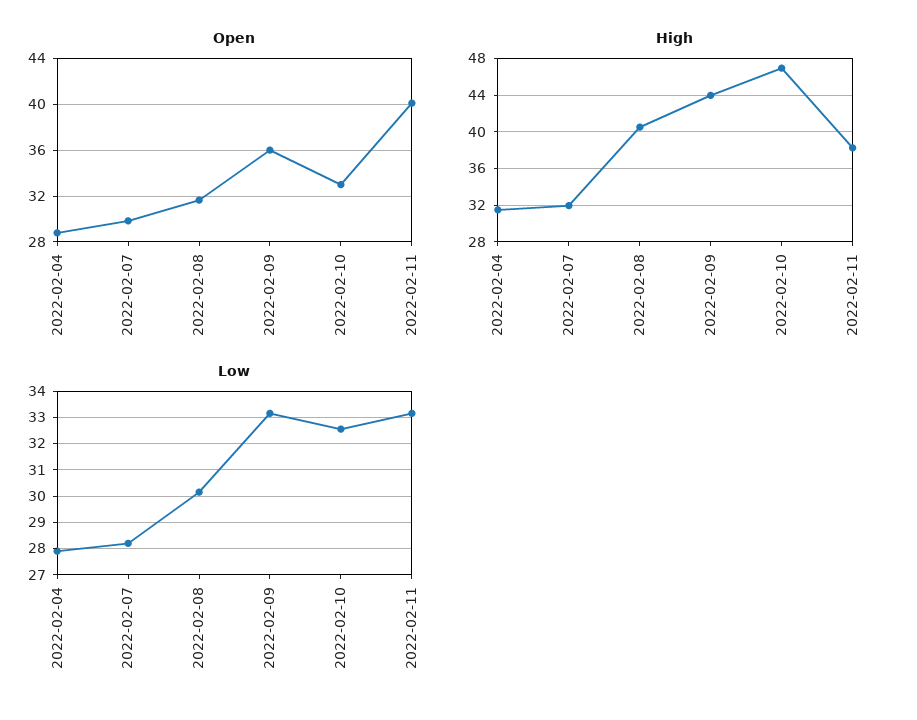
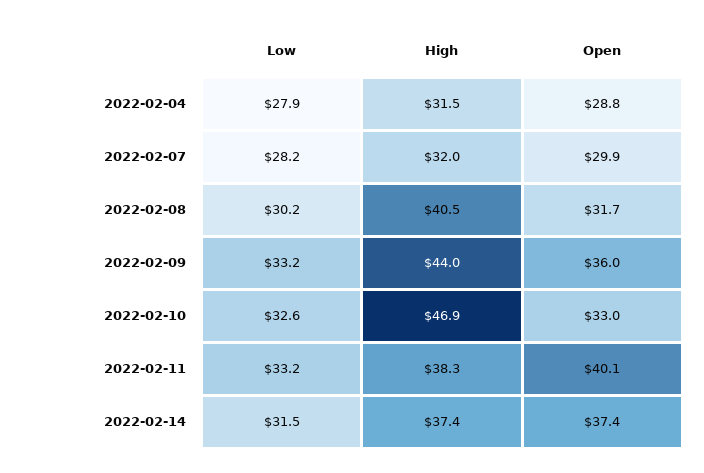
Low, 2022-02-14: none -> 31.5
High, 2022-02-14: none -> 37.4
Open, 2022-02-14: none -> 37.4

